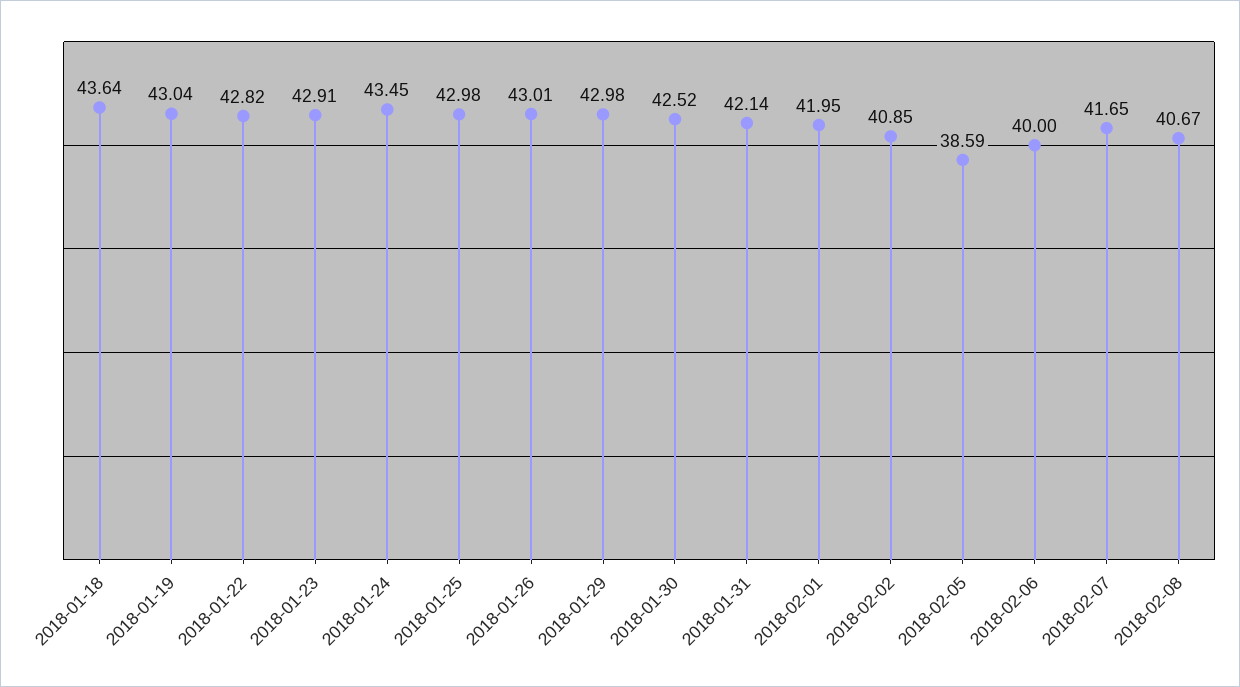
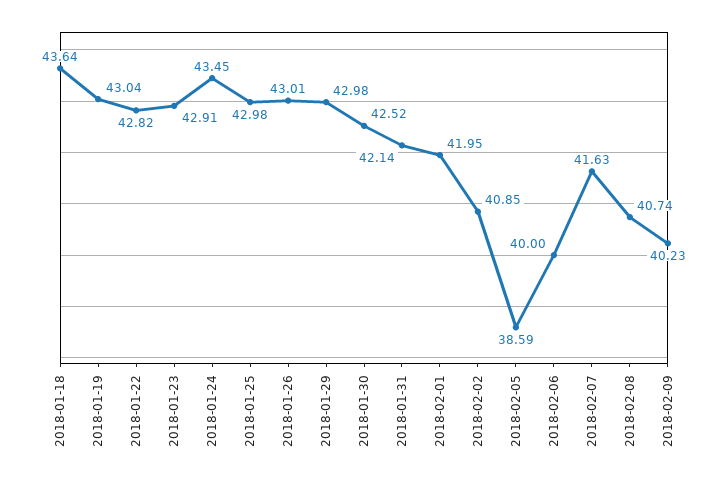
2018-02-07: 41.65 -> 41.63
2018-02-08: 40.67 -> 40.74
2018-02-09: none -> 40.23

